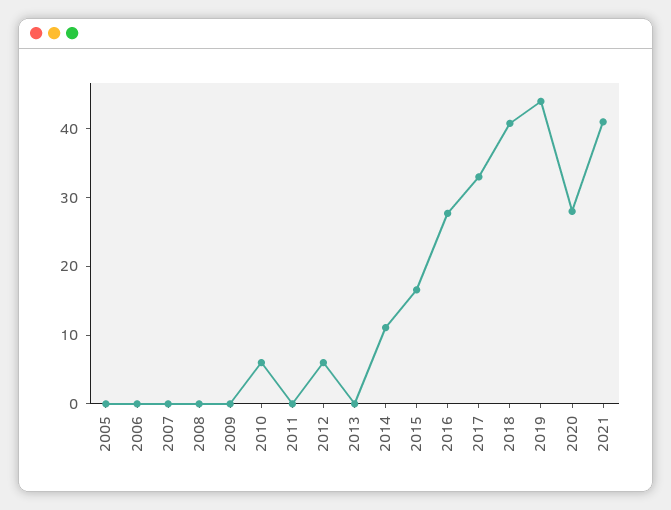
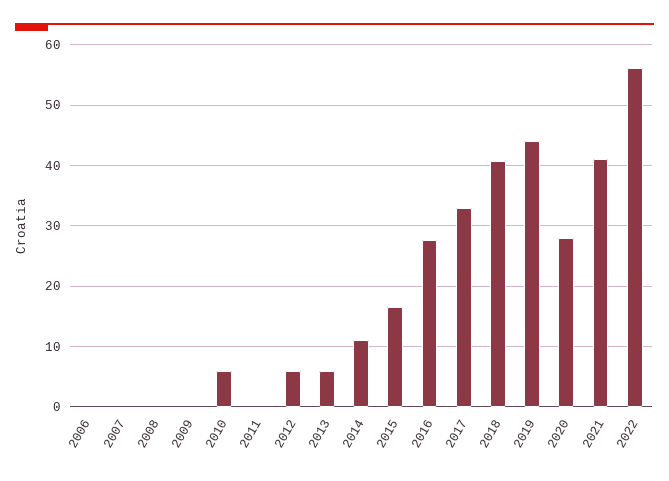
2005: 0 -> none
2013: 0 -> 6
2022: none -> 56

